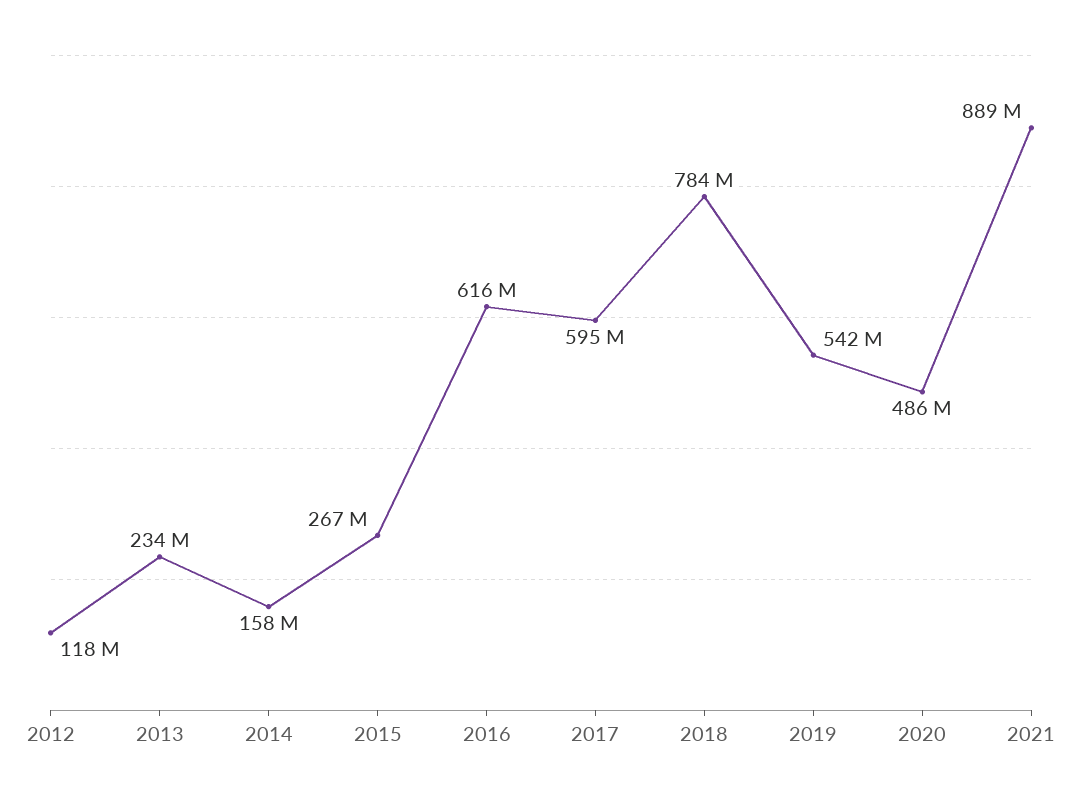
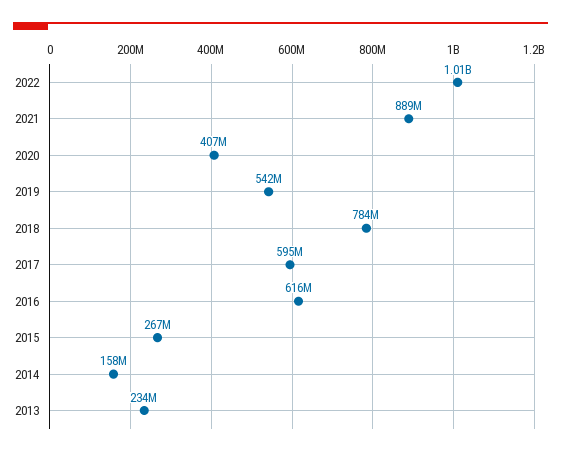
2012: 118000000 -> none
2020: 486000000 -> 407000000
2022: none -> 1010000000

